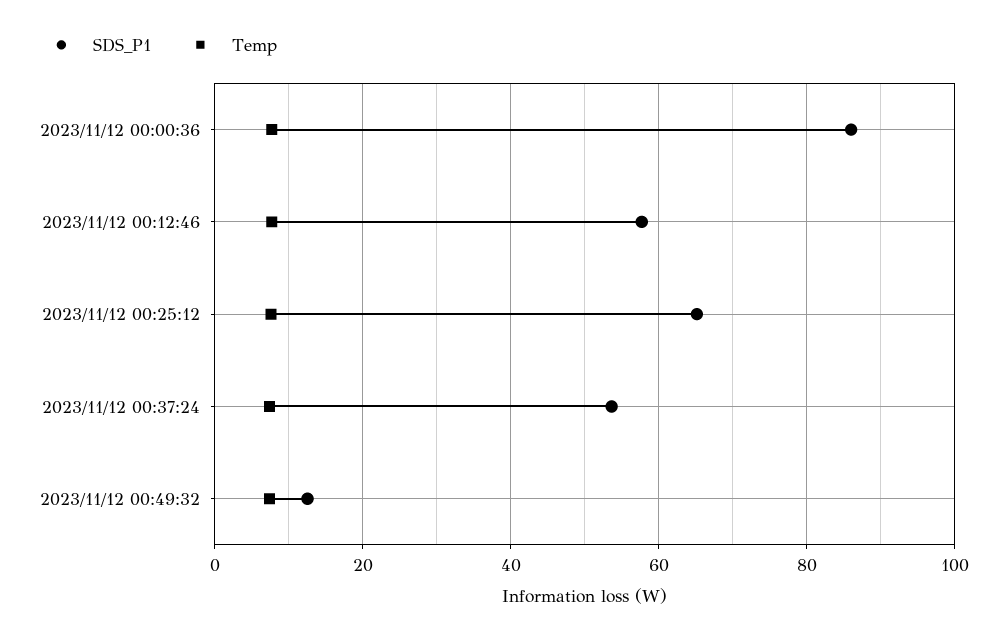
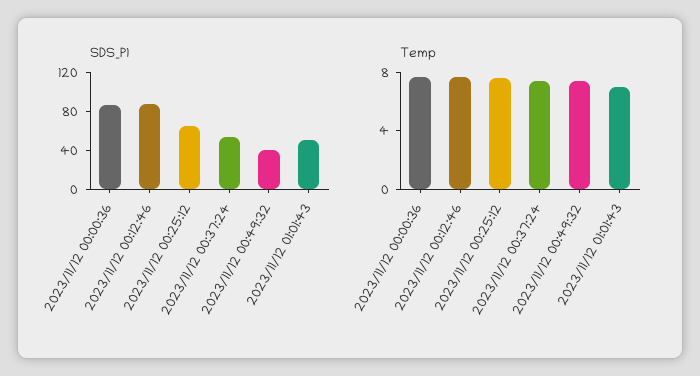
SDS_P1, 2023/11/12 00:12:46: 58 -> 90
SDS_P1, 2023/11/12 00:49:32: 12 -> 40
SDS_P1, 2023/11/12 01:01:43: none -> 50
Temp, 2023/11/12 01:01:43: none -> 7

